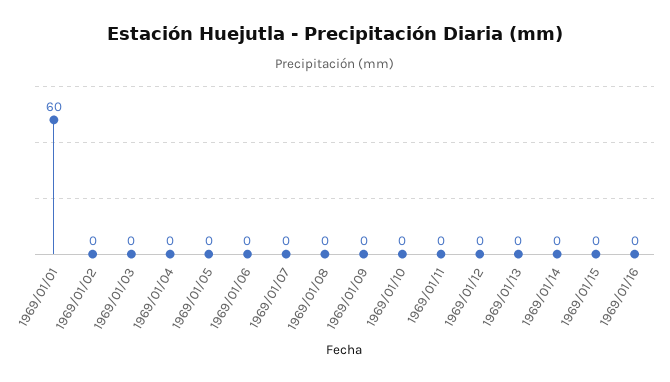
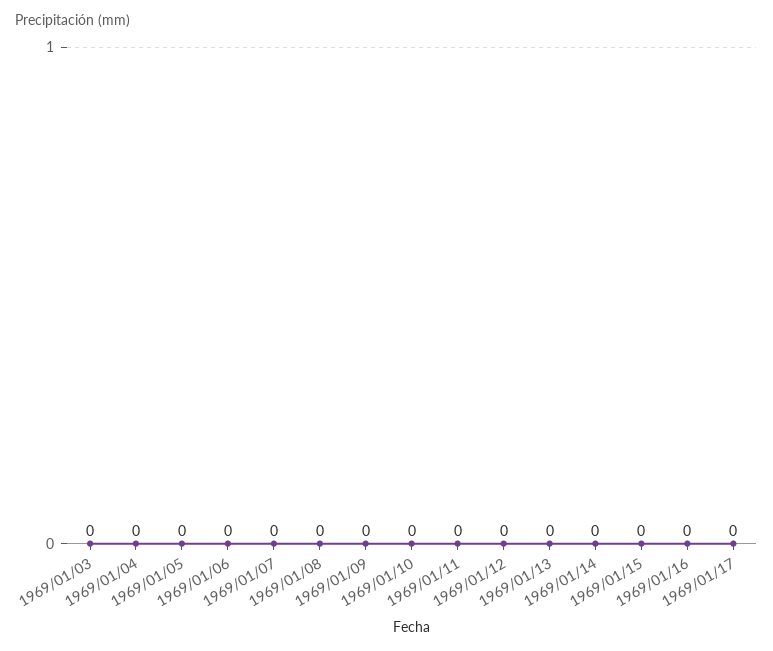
1969/01/01: 60 -> none
1969/01/02: 0 -> none
1969/01/17: none -> 0

